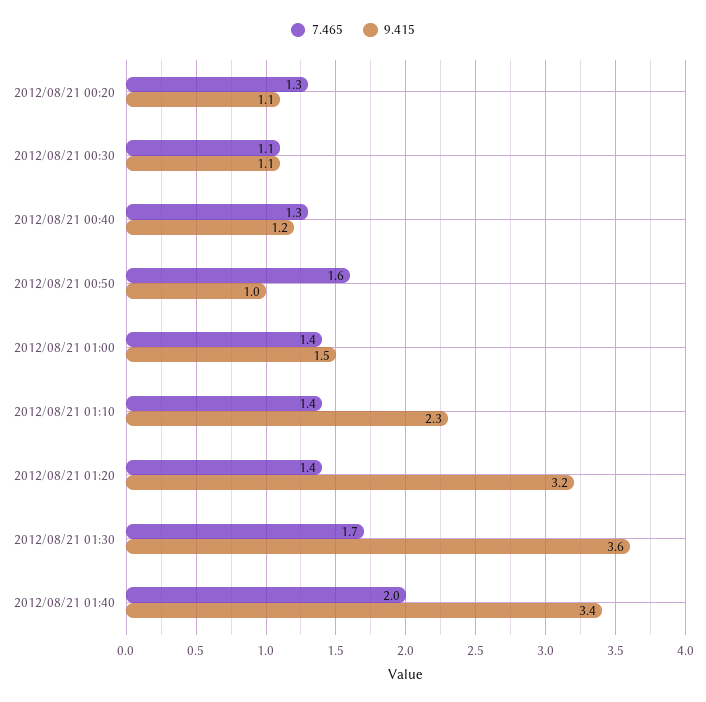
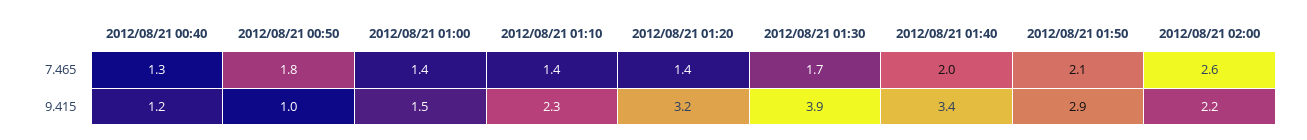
7.465, 2012/08/21 00:20: 1.3 -> none
9.415, 2012/08/21 00:20: 1.1 -> none
7.465, 2012/08/21 00:30: 1.1 -> none
9.415, 2012/08/21 00:30: 1.1 -> none
7.465, 2012/08/21 00:50: 1.6 -> 1.8
9.415, 2012/08/21 01:30: 3.6 -> 3.9
7.465, 2012/08/21 01:50: none -> 2.1
7.465, 2012/08/21 02:00: none -> 2.6
9.415, 2012/08/21 01:50: none -> 2.9
9.415, 2012/08/21 02:00: none -> 2.2

